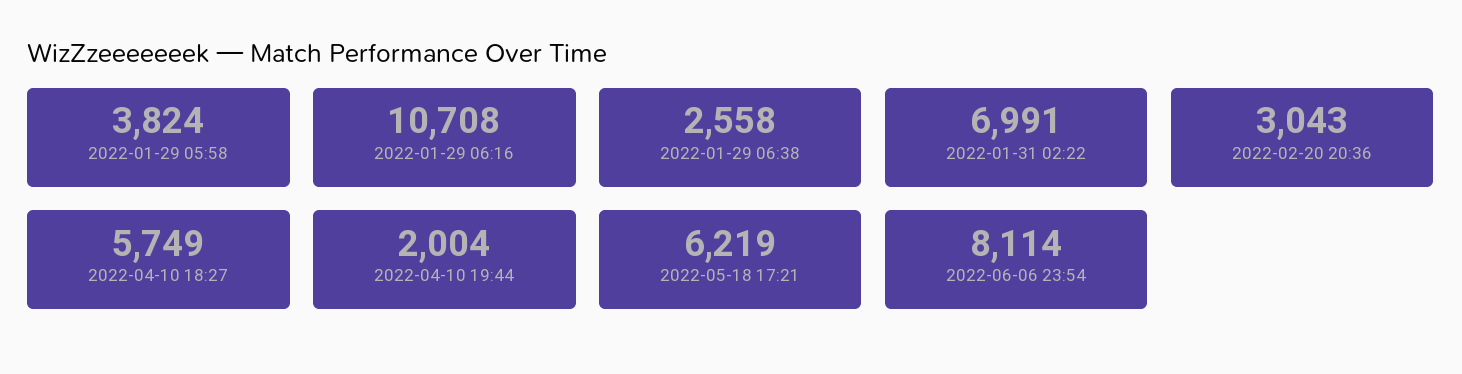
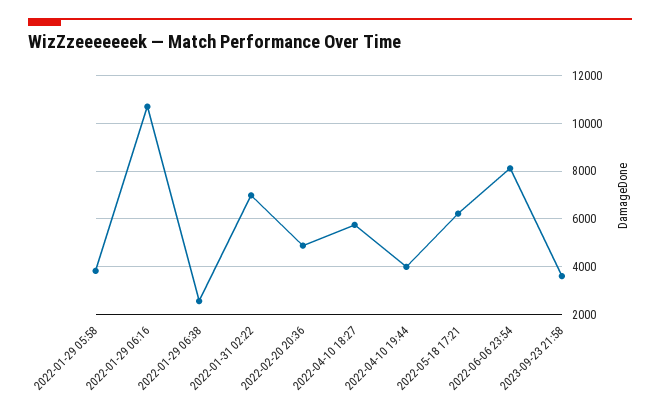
2022-02-20 20:36: 3043 -> 5000
2022-04-10 19:44: 2004 -> 4000
2023-09-23 21:58: none -> 3500

